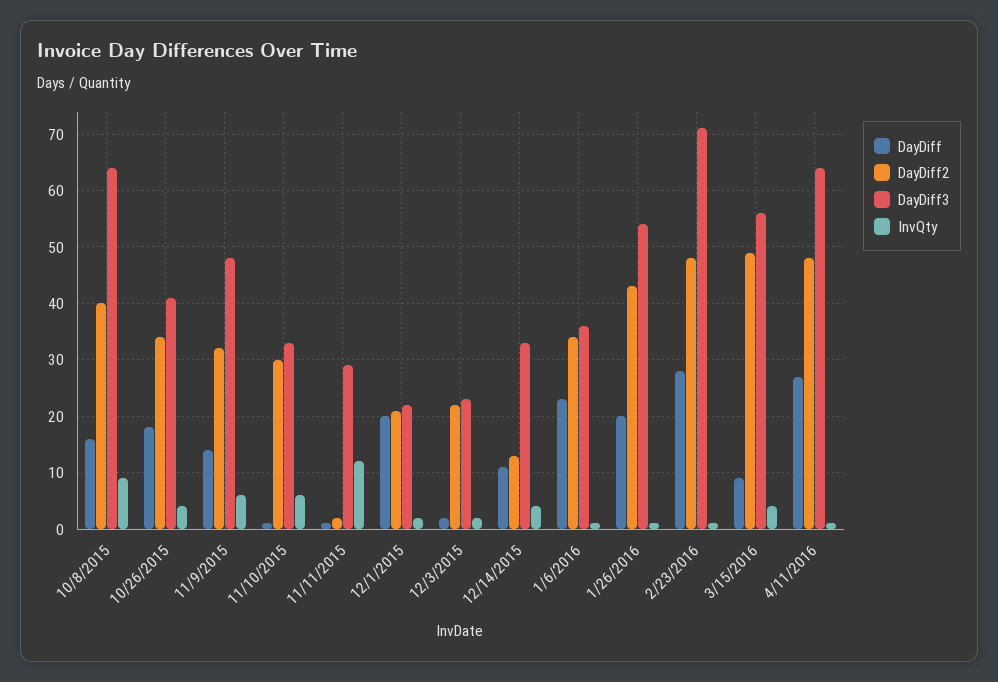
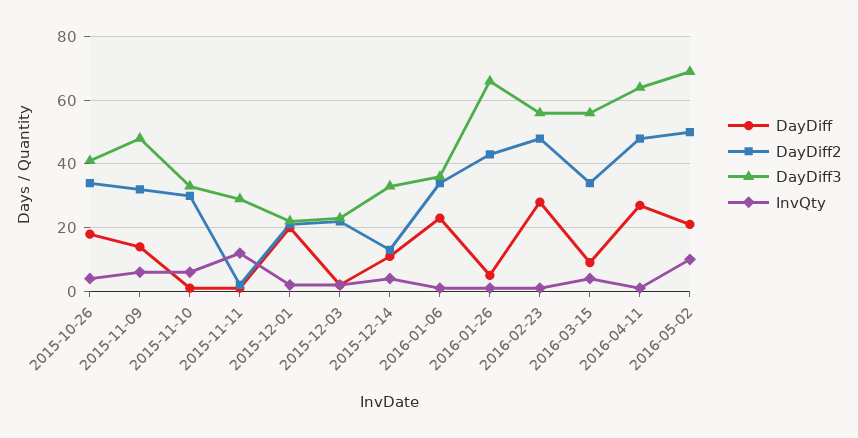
DayDiff, 10/8/2015: 15 -> none
DayDiff2, 10/8/2015: 40 -> none
DayDiff3, 10/8/2015: 65 -> none
InvQty, 10/8/2015: 10 -> none
DayDiff, 1/26/2016: 20 -> 5
DayDiff3, 1/26/2016: 55 -> 65
DayDiff3, 2/23/2016: 70 -> 55
DayDiff2, 3/15/2016: 50 -> 35
DayDiff, 2016-05-02: none -> 20
DayDiff2, 2016-05-02: none -> 50
DayDiff3, 2016-05-02: none -> 70
InvQty, 2016-05-02: none -> 10

